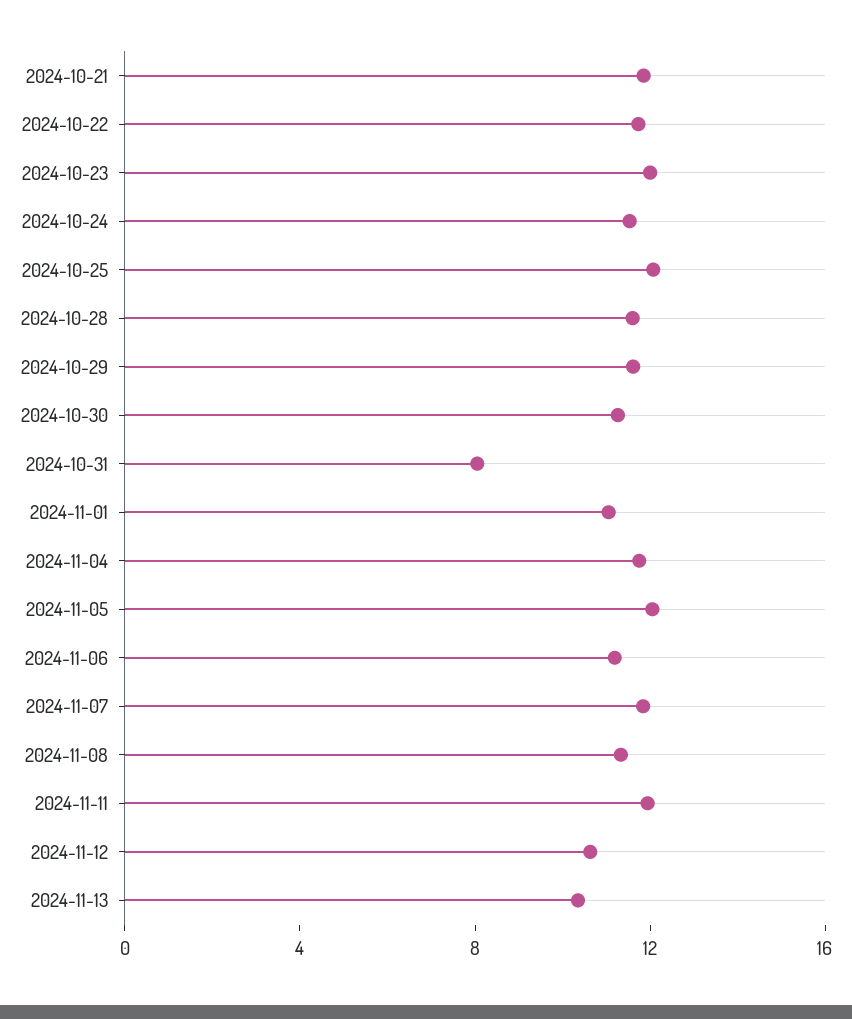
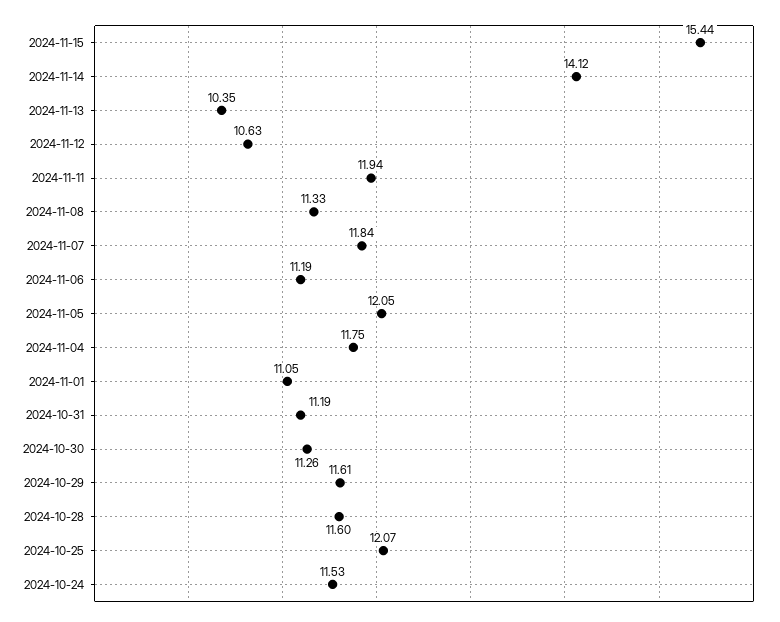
2024-10-21: 12 -> none
2024-10-22: 12 -> none
2024-10-23: 12 -> none
2024-10-31: 8 -> 11.19
2024-11-15: none -> 15.44
2024-11-14: none -> 14.12

